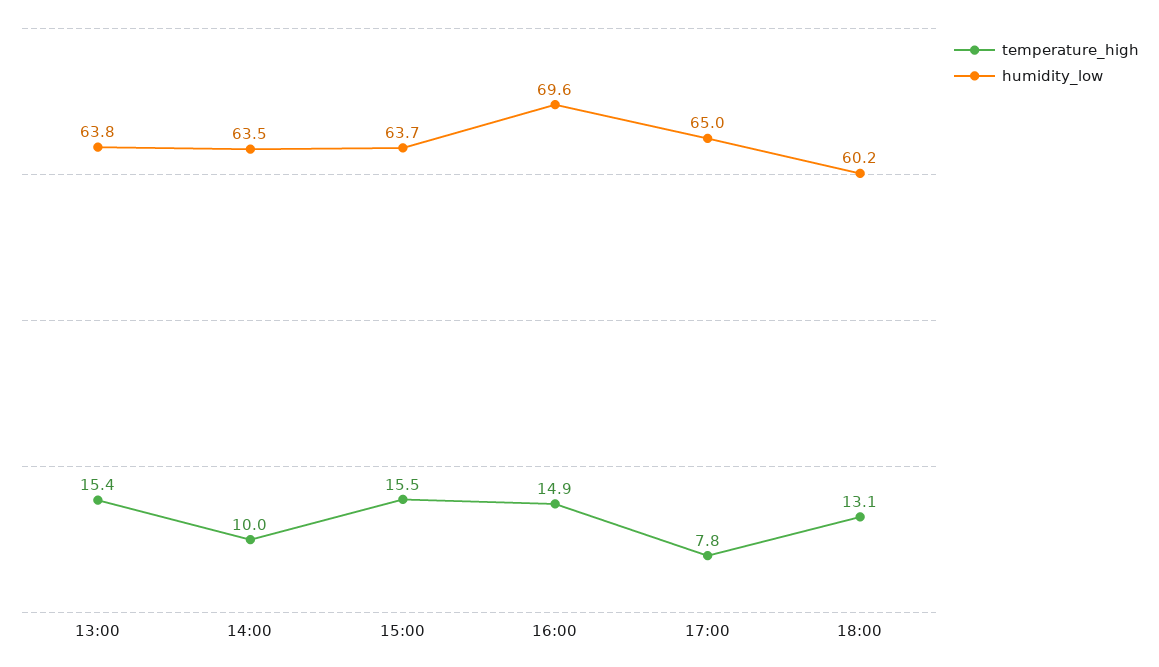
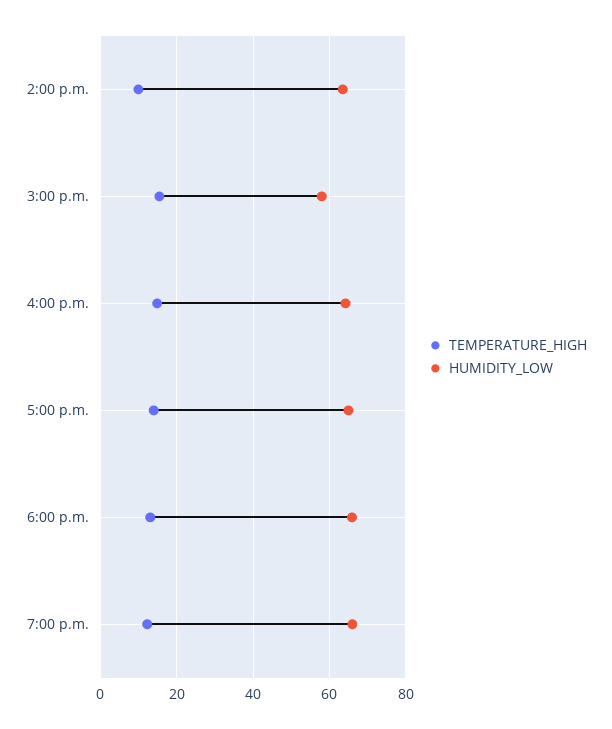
temperature_high, 13:00: 15.4 -> none
humidity_low, 13:00: 63.8 -> none
humidity_low, 15:00: 63.7 -> 58
humidity_low, 16:00: 69.6 -> 64
temperature_high, 17:00: 7.8 -> 14
humidity_low, 18:00: 60.2 -> 66
temperature_high, 7:00 p.m.: none -> 12
humidity_low, 7:00 p.m.: none -> 66

